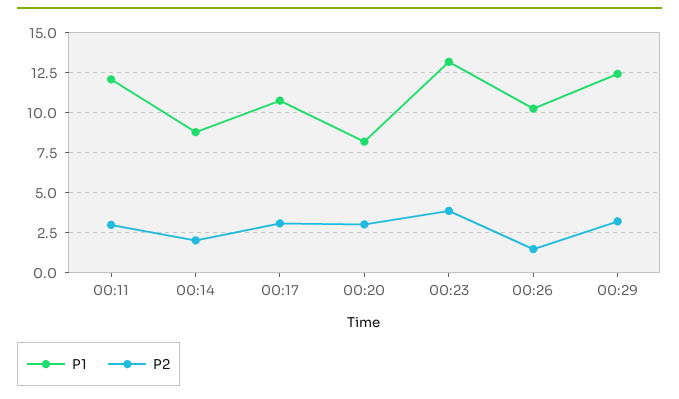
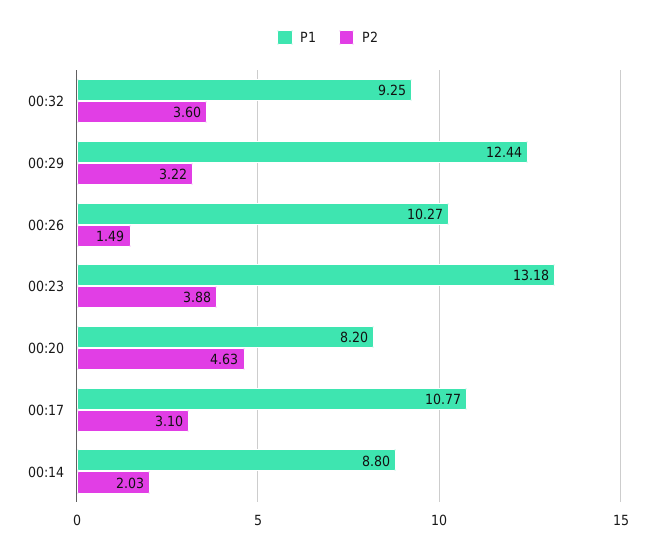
P1, 00:11: 12 -> none
P2, 00:11: 3 -> none
P2, 00:20: 3 -> 4.63
P1, 00:32: none -> 9.25
P2, 00:32: none -> 3.6

